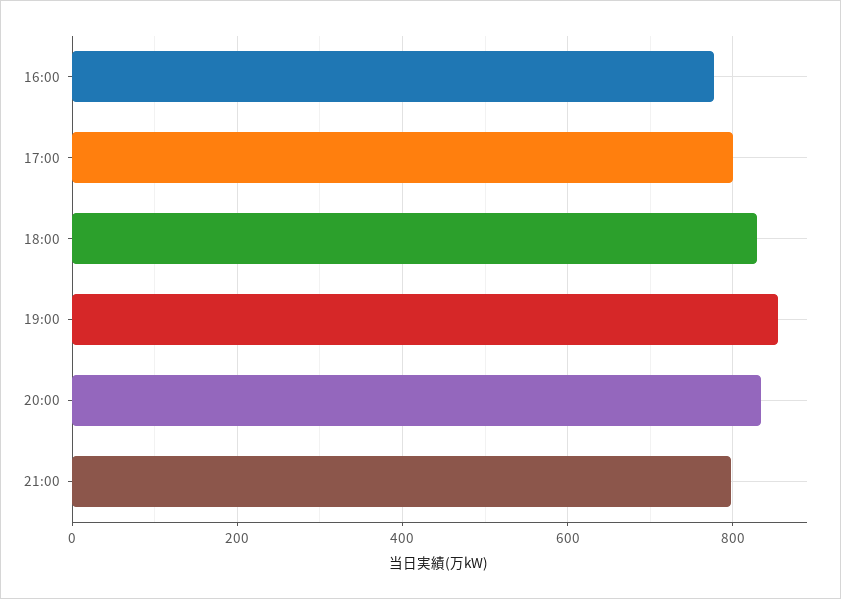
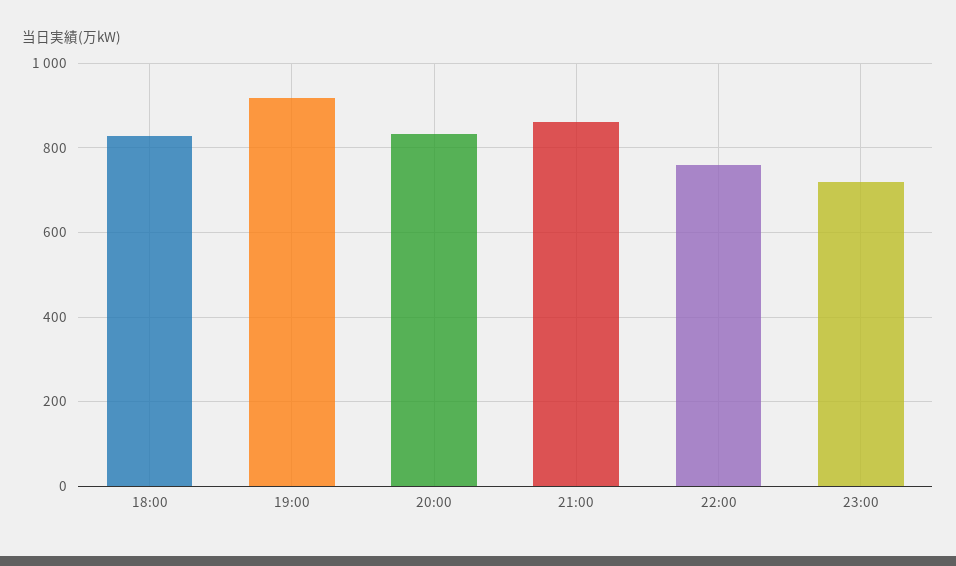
16:00: 780 -> none
17:00: 800 -> none
19:00: 860 -> 920
21:00: 800 -> 860
22:00: none -> 760
23:00: none -> 720

